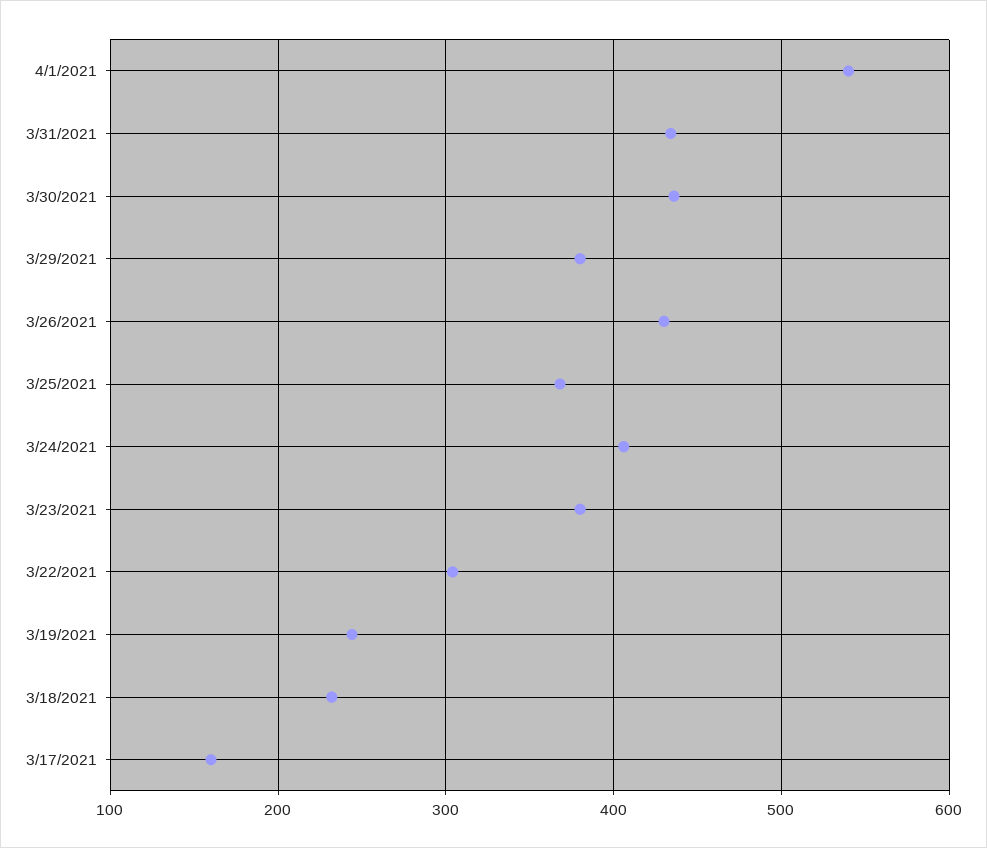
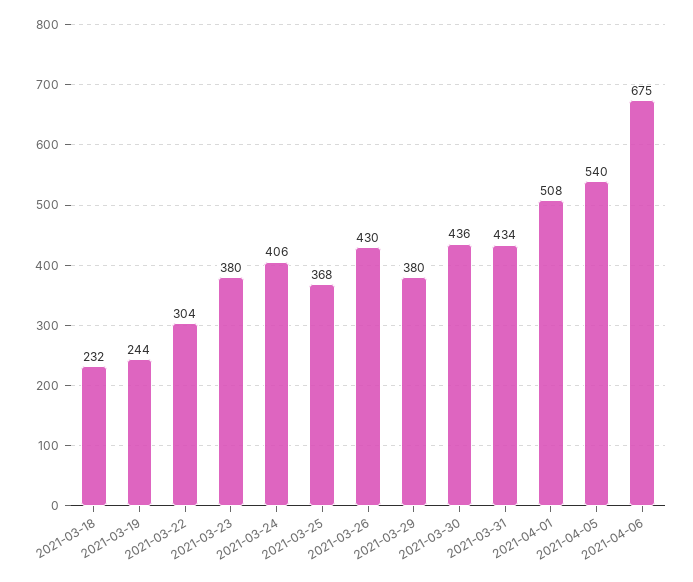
4/1/2021: 540 -> 508
3/17/2021: 160 -> none
2021-04-05: none -> 540
2021-04-06: none -> 675

